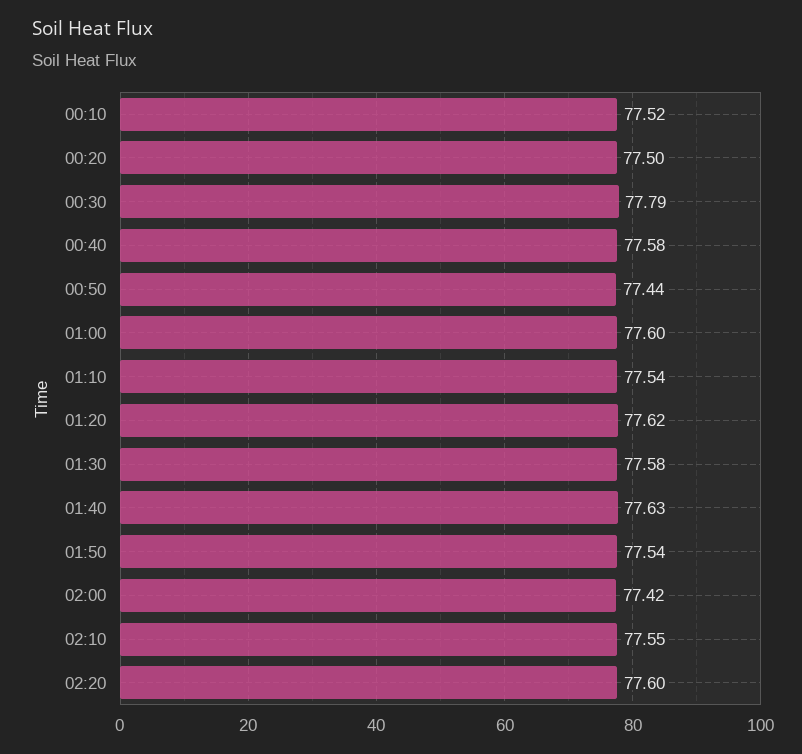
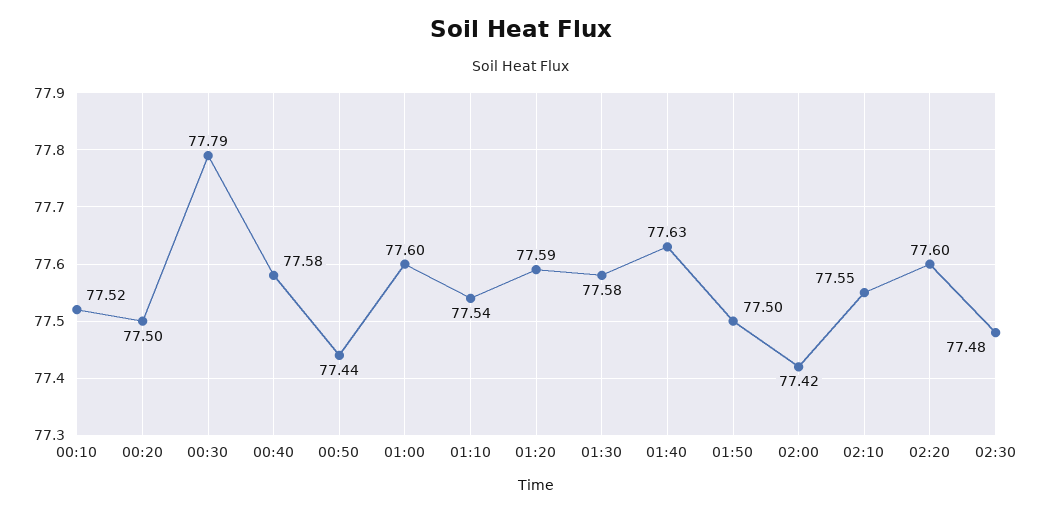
01:20: 77.62 -> 77.59
01:50: 77.54 -> 77.5
02:30: none -> 77.48

